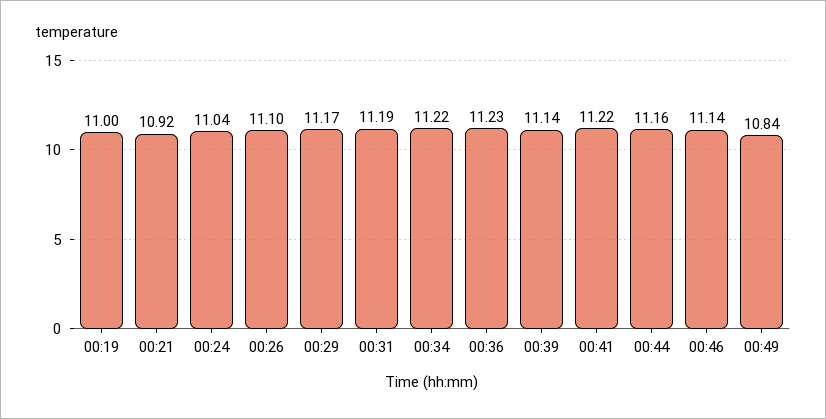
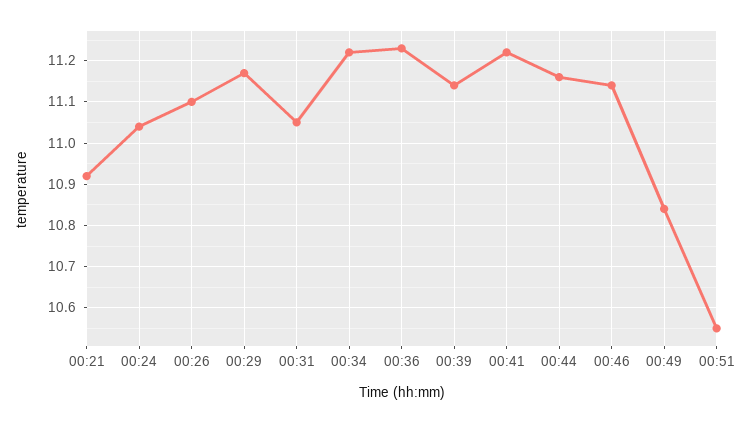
00:19: 11 -> none
00:31: 11.19 -> 11.05
00:51: none -> 10.55

